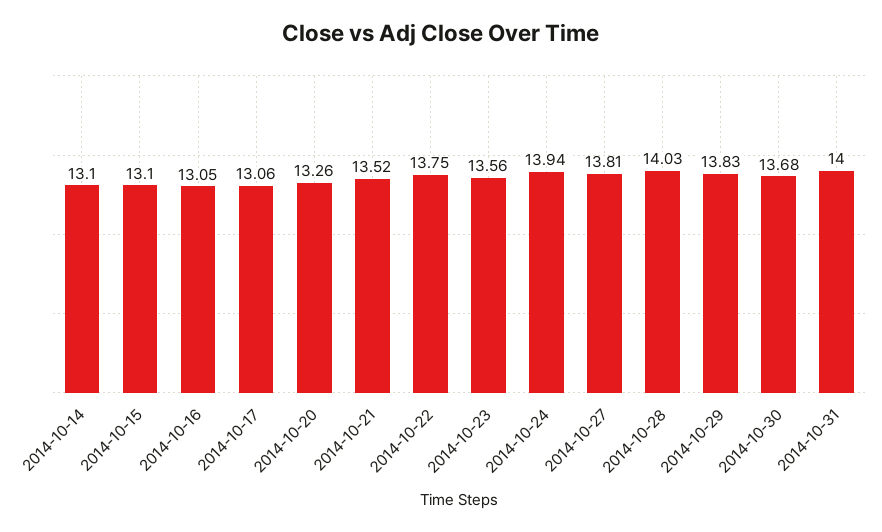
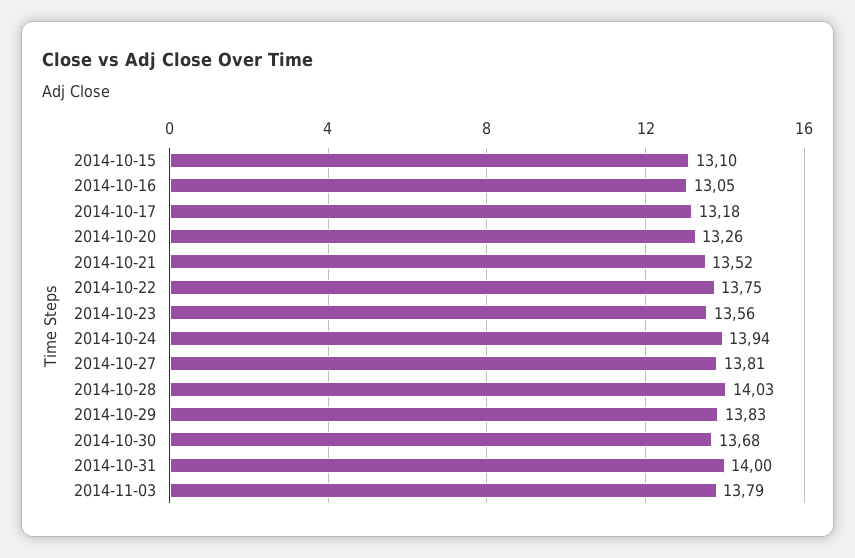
2014-10-14: 13.1 -> none
2014-10-17: 13.06 -> 13.18
2014-11-03: none -> 13.79

